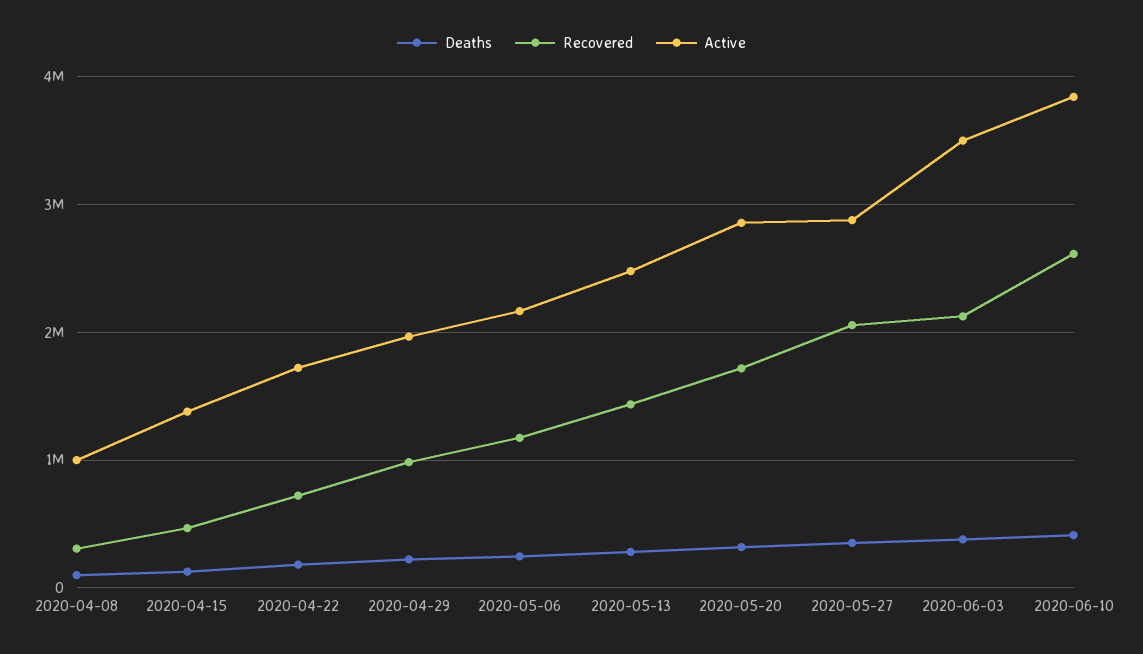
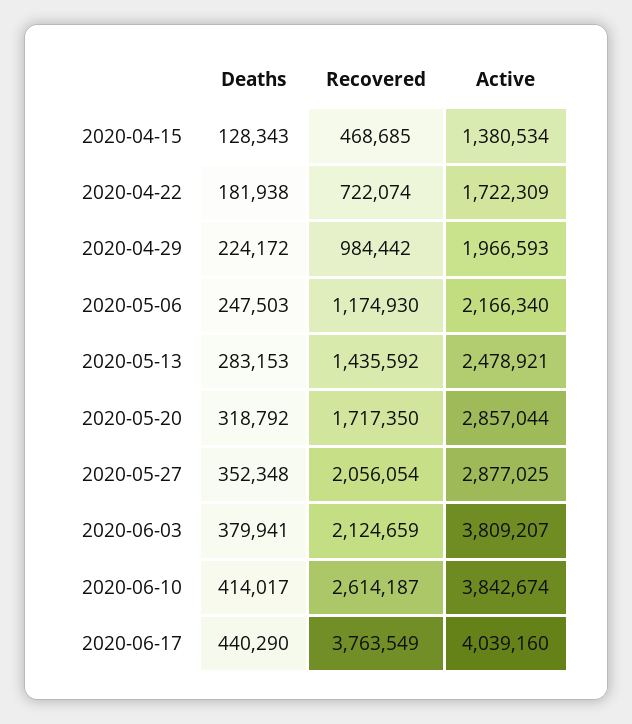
Deaths, 2020-04-08: 100000 -> none
Recovered, 2020-04-08: 300000 -> none
Active, 2020-04-08: 1000000 -> none
Active, 2020-06-03: 3500000 -> 3809207
Deaths, 2020-06-17: none -> 440290
Recovered, 2020-06-17: none -> 3763549
Active, 2020-06-17: none -> 4039160

